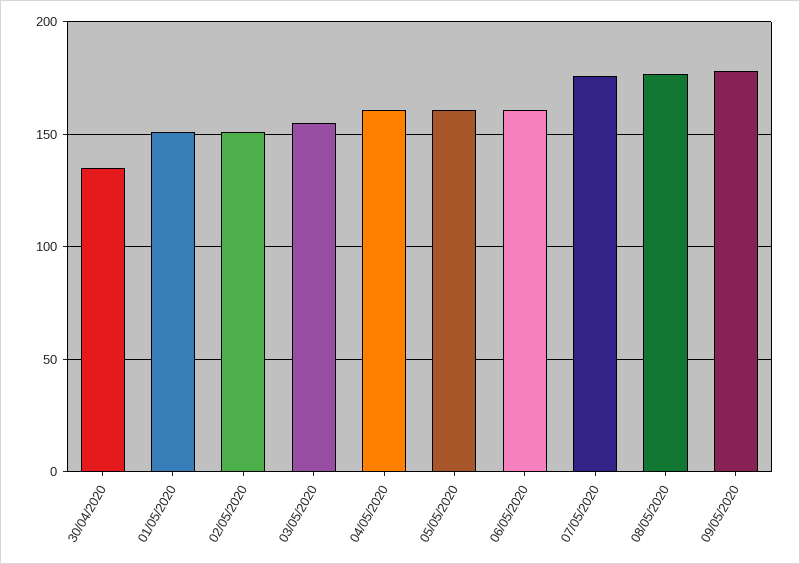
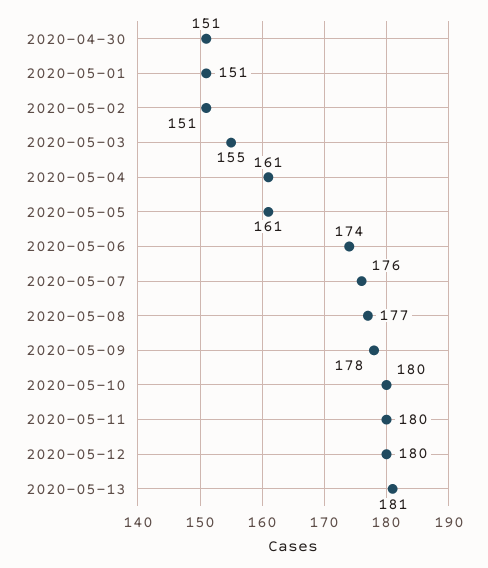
30/04/2020: 135 -> 151
06/05/2020: 160 -> 174
2020-05-10: none -> 180
2020-05-11: none -> 180
2020-05-12: none -> 180
2020-05-13: none -> 181

